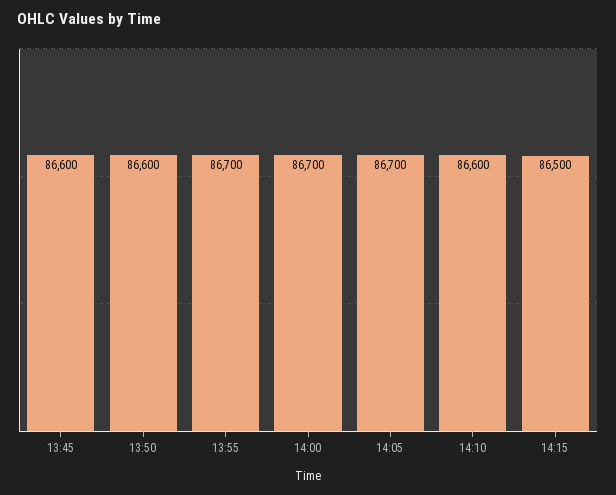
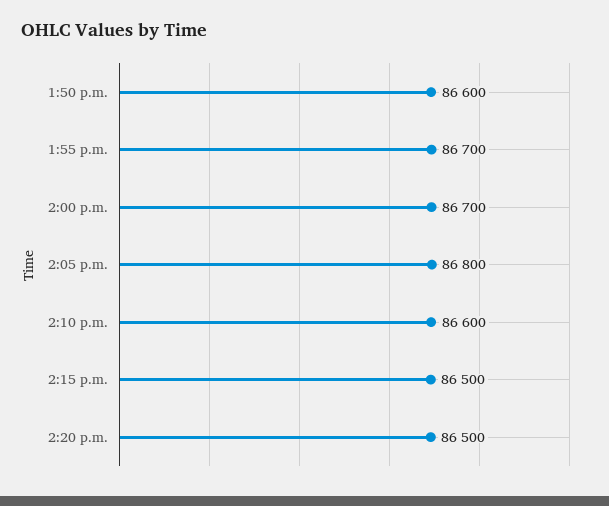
13:45: 86600 -> none
14:05: 86700 -> 86800
2:20 p.m.: none -> 86500

